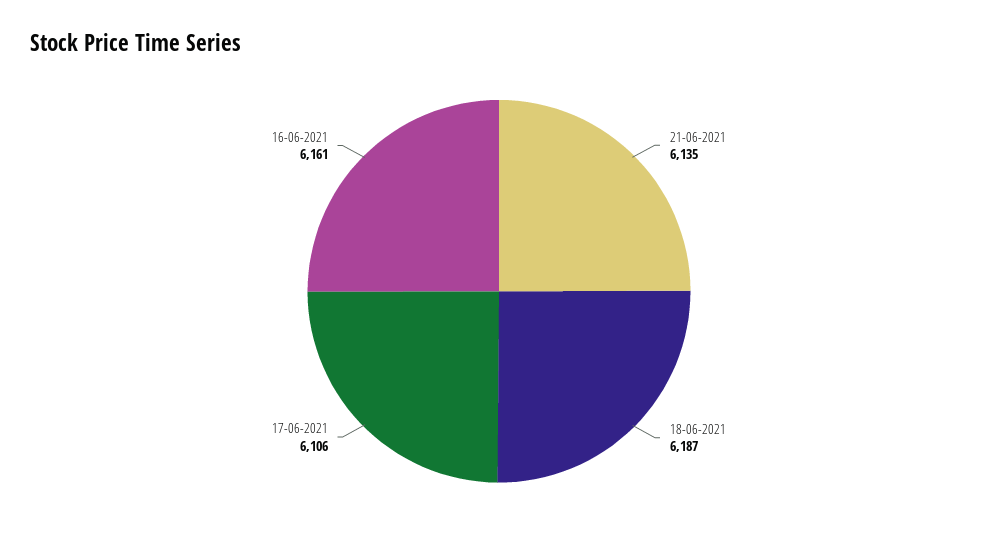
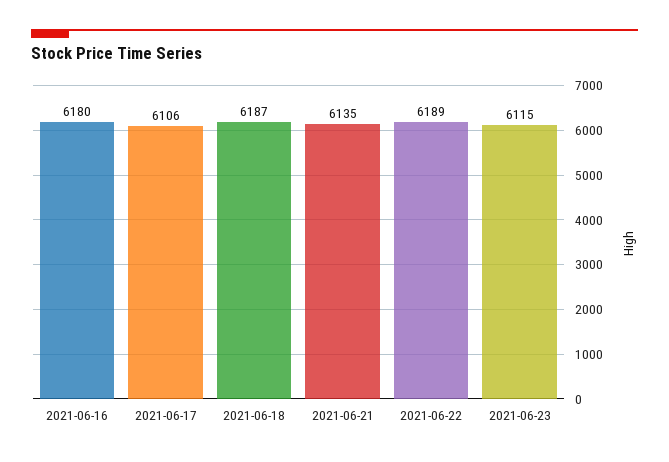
16-06-2021: 6161 -> 6180
2021-06-22: none -> 6189
2021-06-23: none -> 6115

